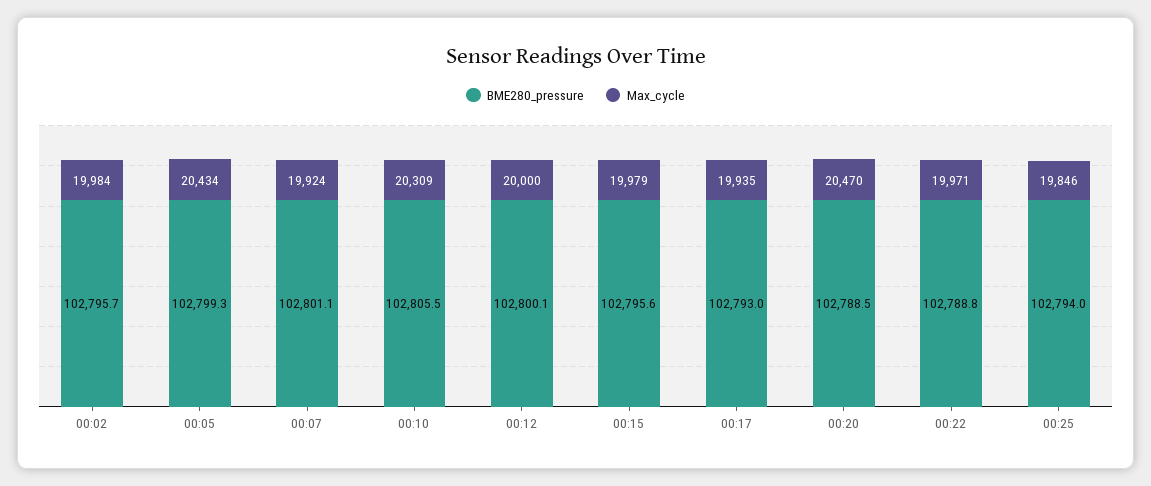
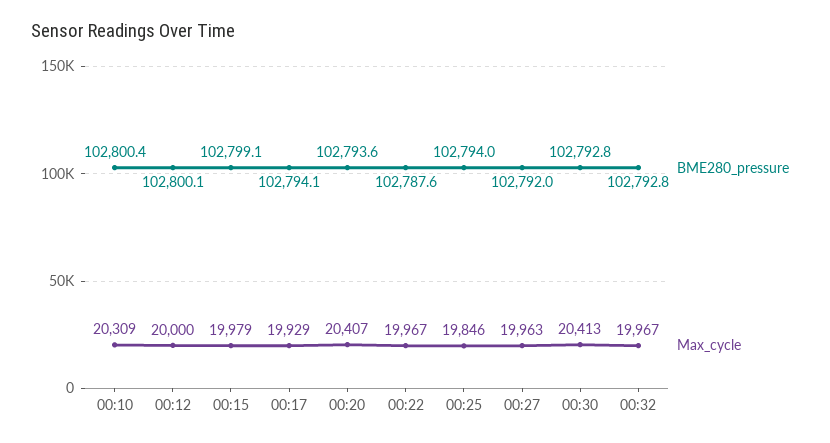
BME280_pressure, 00:02: 102795.7 -> none
Max_cycle, 00:02: 19984 -> none
BME280_pressure, 00:05: 102799.3 -> none
Max_cycle, 00:05: 20434 -> none
BME280_pressure, 00:07: 102801.1 -> none
Max_cycle, 00:07: 19924 -> none
BME280_pressure, 00:10: 102805.5 -> 102800.4
BME280_pressure, 00:15: 102795.6 -> 102799.1
BME280_pressure, 00:17: 102793 -> 102794.1
Max_cycle, 00:17: 19935 -> 19929
BME280_pressure, 00:20: 102788.5 -> 102793.6
Max_cycle, 00:20: 20470 -> 20407
BME280_pressure, 00:22: 102788.8 -> 102787.6
Max_cycle, 00:22: 19971 -> 19967
BME280_pressure, 00:27: none -> 102792
Max_cycle, 00:27: none -> 19963
BME280_pressure, 00:30: none -> 102792.8
Max_cycle, 00:30: none -> 20413
BME280_pressure, 00:32: none -> 102792.8
Max_cycle, 00:32: none -> 19967

